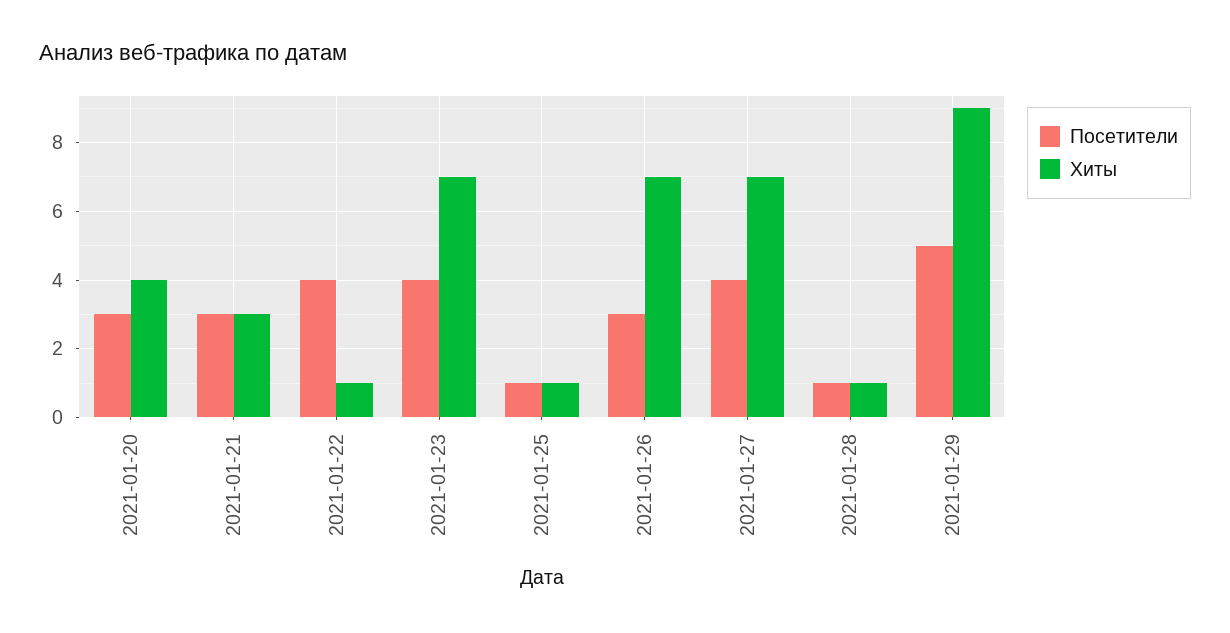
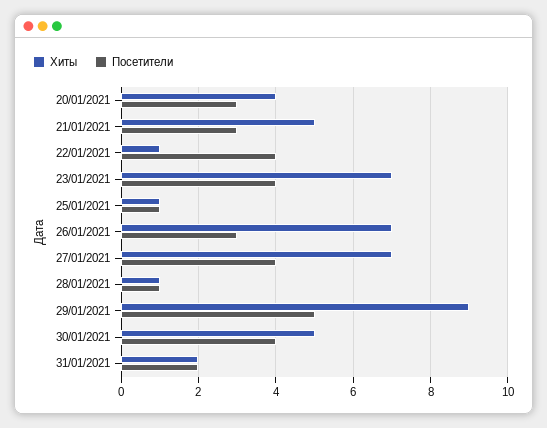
Хиты, 2021-01-21: 3 -> 5
Хиты, 30/01/2021: none -> 5
Посетители, 30/01/2021: none -> 4
Хиты, 31/01/2021: none -> 2
Посетители, 31/01/2021: none -> 2

